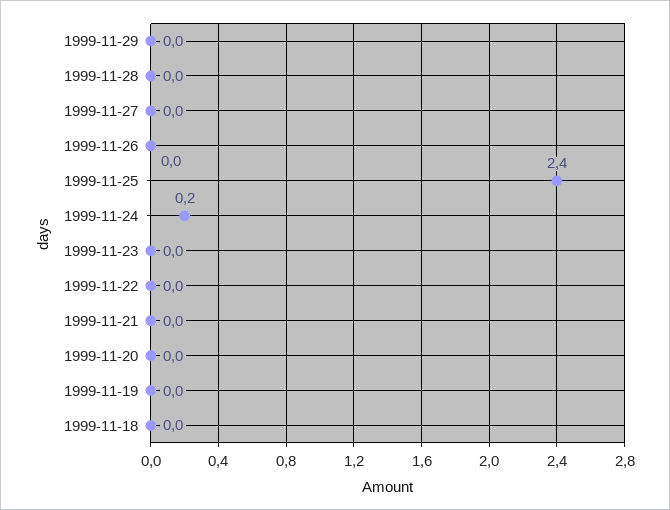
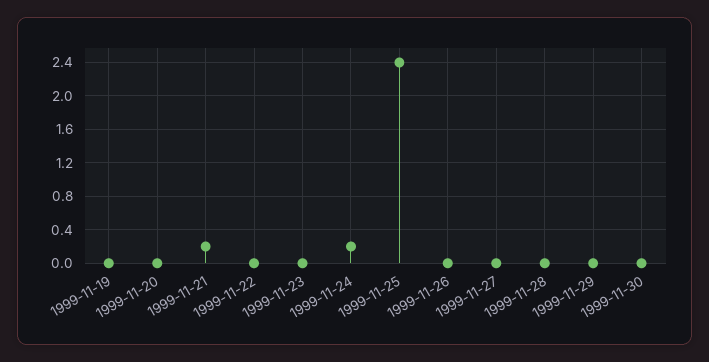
1999-11-21: 0 -> 0.2
1999-11-18: 0 -> none
1999-11-30: none -> 0

